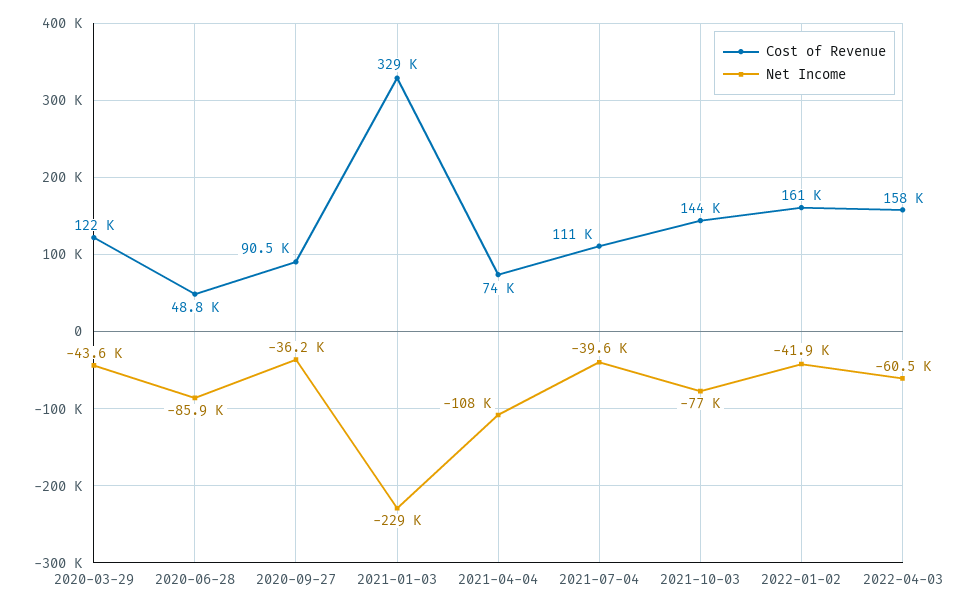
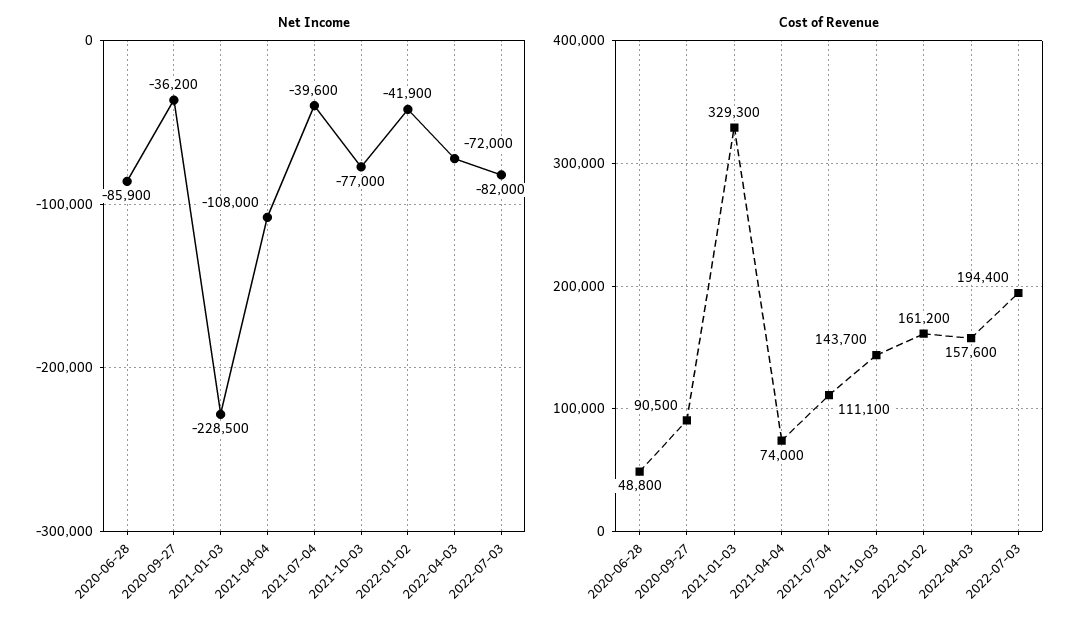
Cost of Revenue, 2020-03-29: 122000 -> none
Net Income, 2020-03-29: -43600 -> none
Net Income, 2022-04-03: -60500 -> -72000
Net Income, 2022-07-03: none -> -82000
Cost of Revenue, 2022-07-03: none -> 194400

